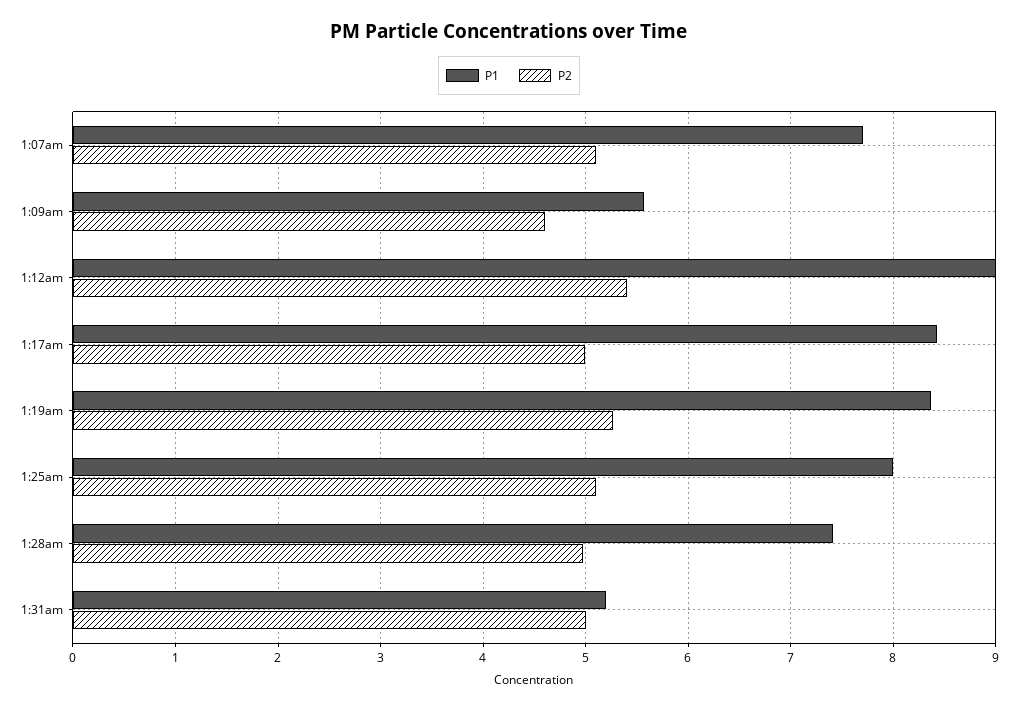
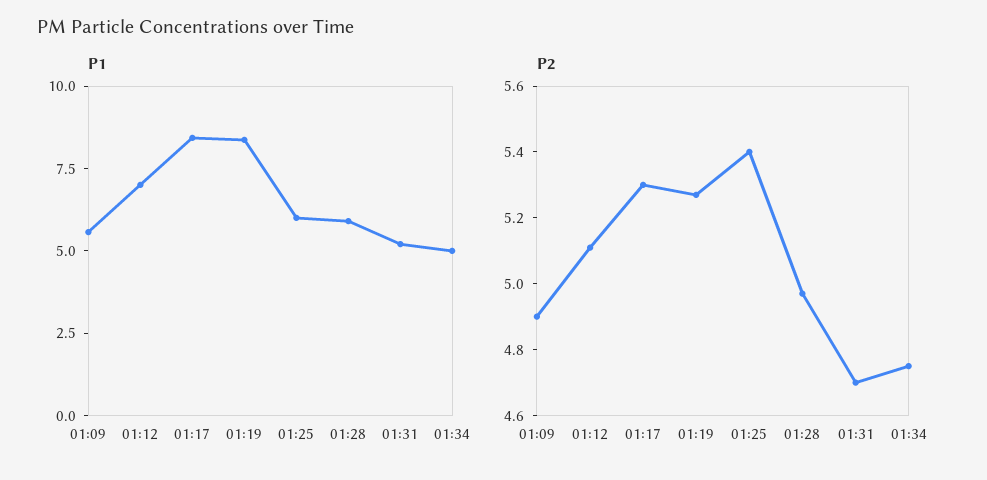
P1, 1:07am: 7.7 -> none
P2, 1:07am: 5.1 -> none
P2, 1:09am: 4.6 -> 4.9
P1, 1:12am: 9 -> 7
P2, 1:12am: 5.4 -> 5.1
P2, 1:17am: 5 -> 5.3
P1, 1:25am: 8 -> 6
P2, 1:25am: 5.1 -> 5.4
P1, 1:28am: 7.4 -> 6
P2, 1:31am: 5 -> 4.7
P1, 01:34: none -> 5
P2, 01:34: none -> 4.75

